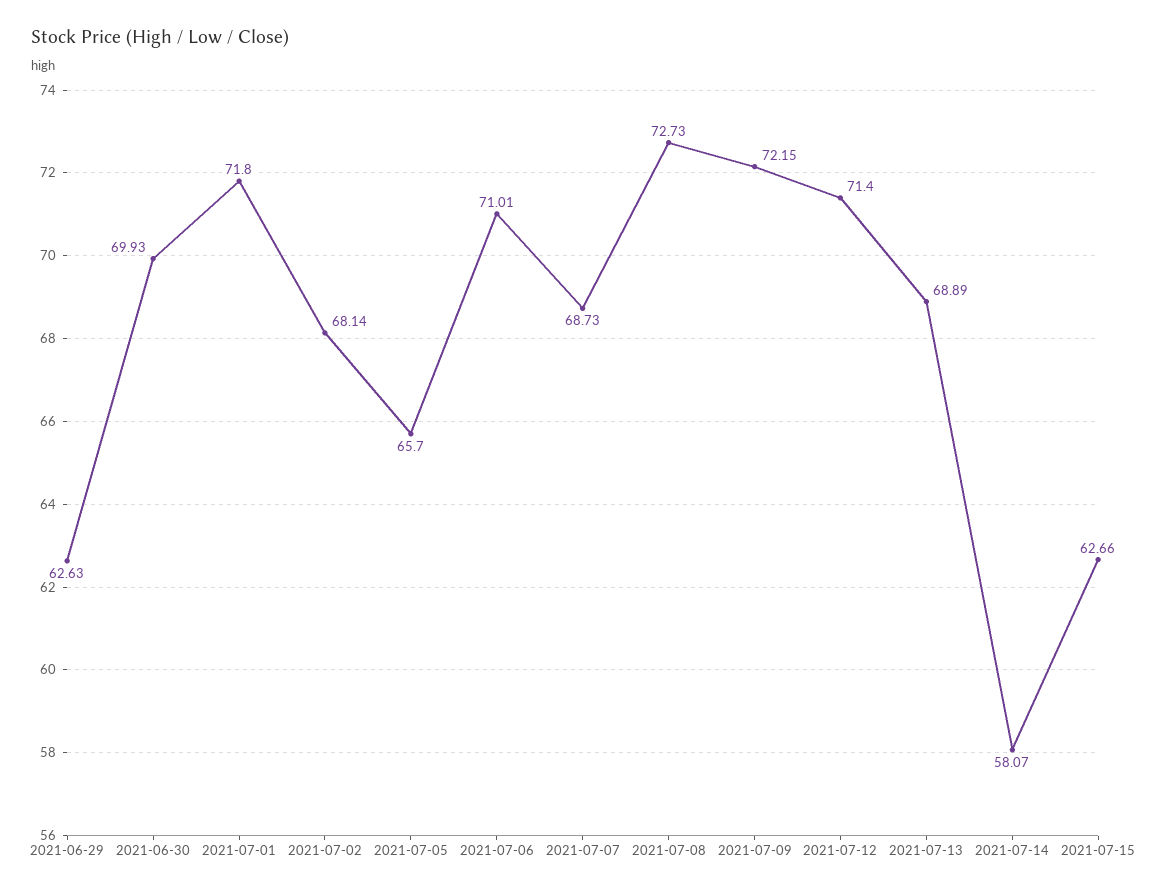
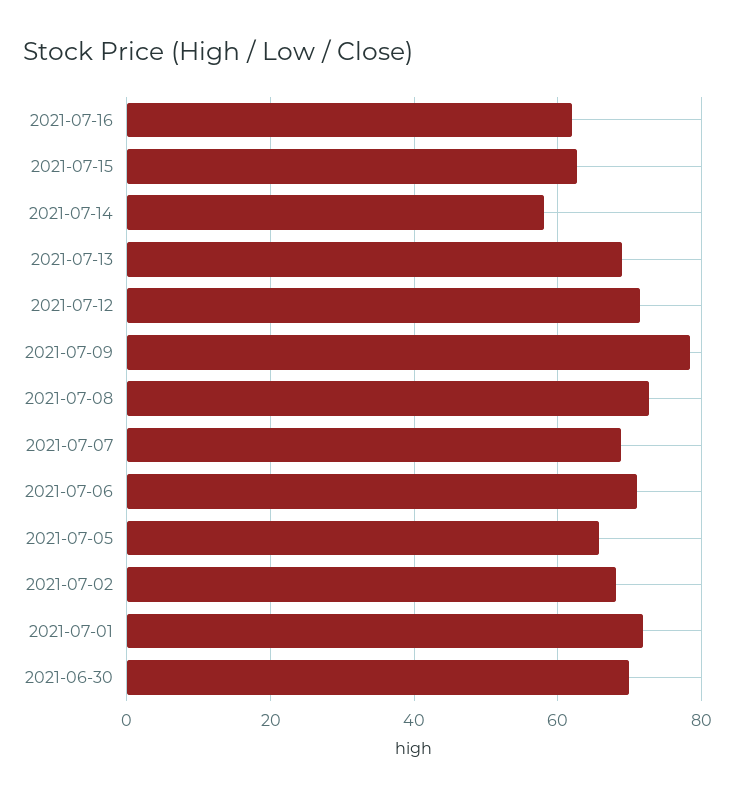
2021-06-29: 62.63 -> none
2021-07-09: 72.15 -> 78
2021-07-16: none -> 62

